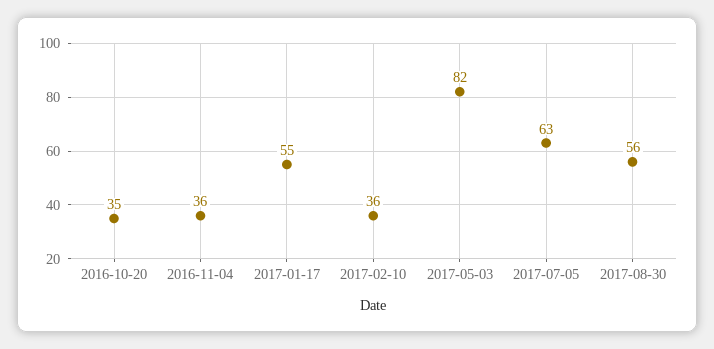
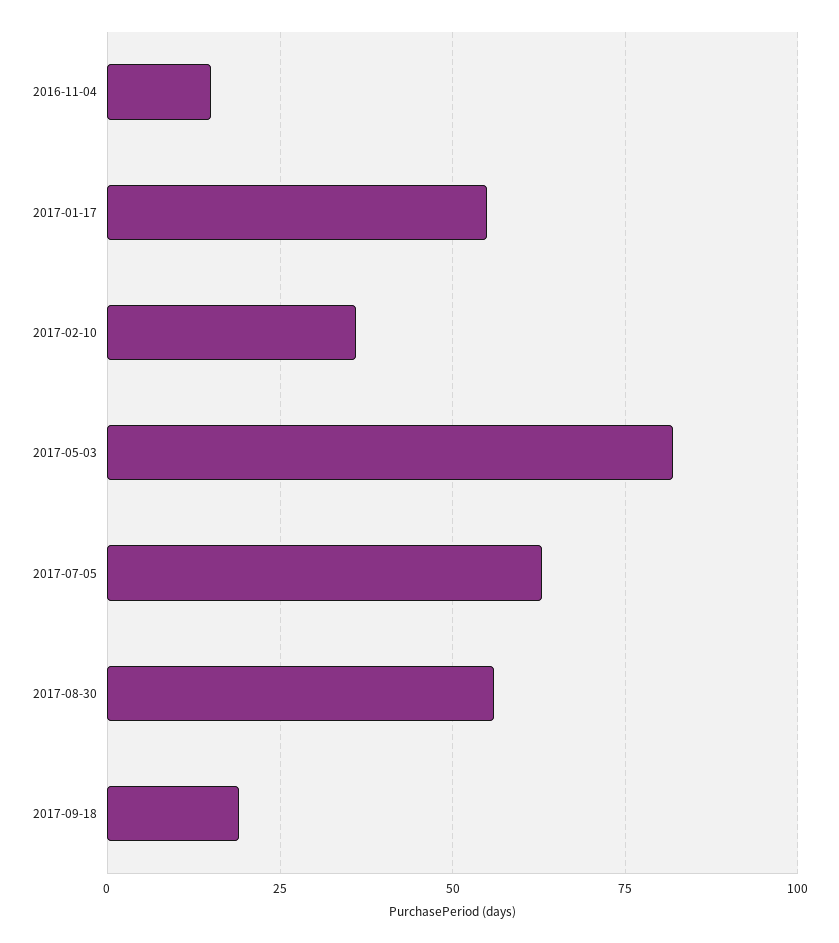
2016-10-20: 35 -> none
2016-11-04: 36 -> 15
2017-09-18: none -> 20

